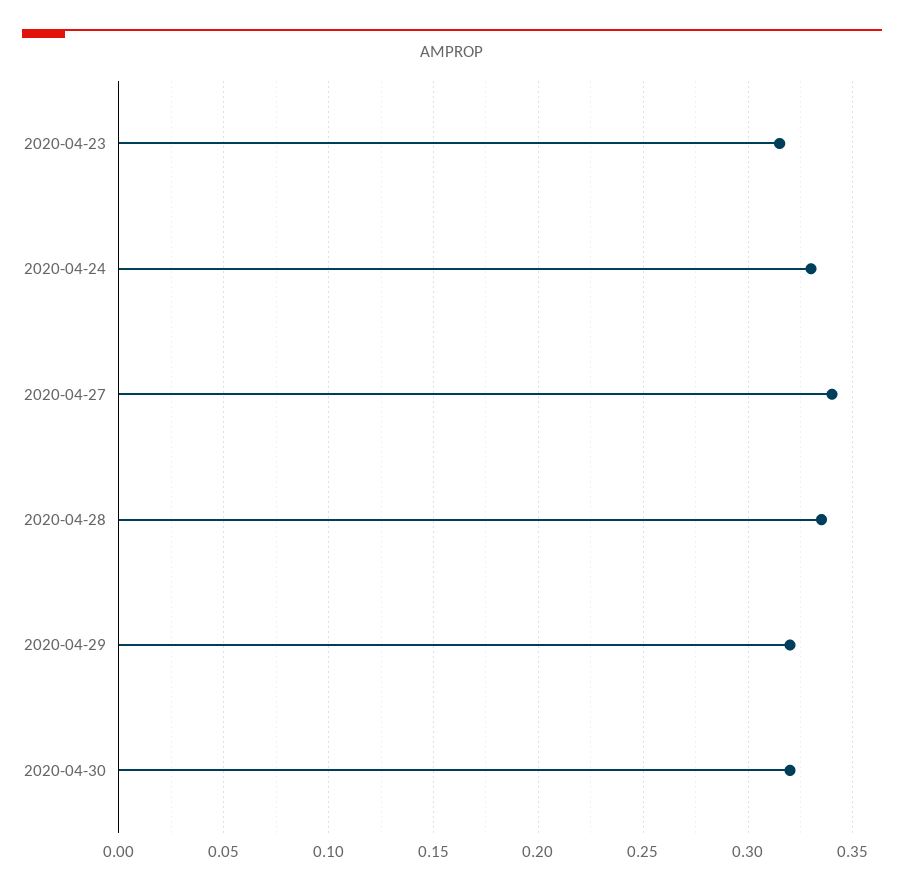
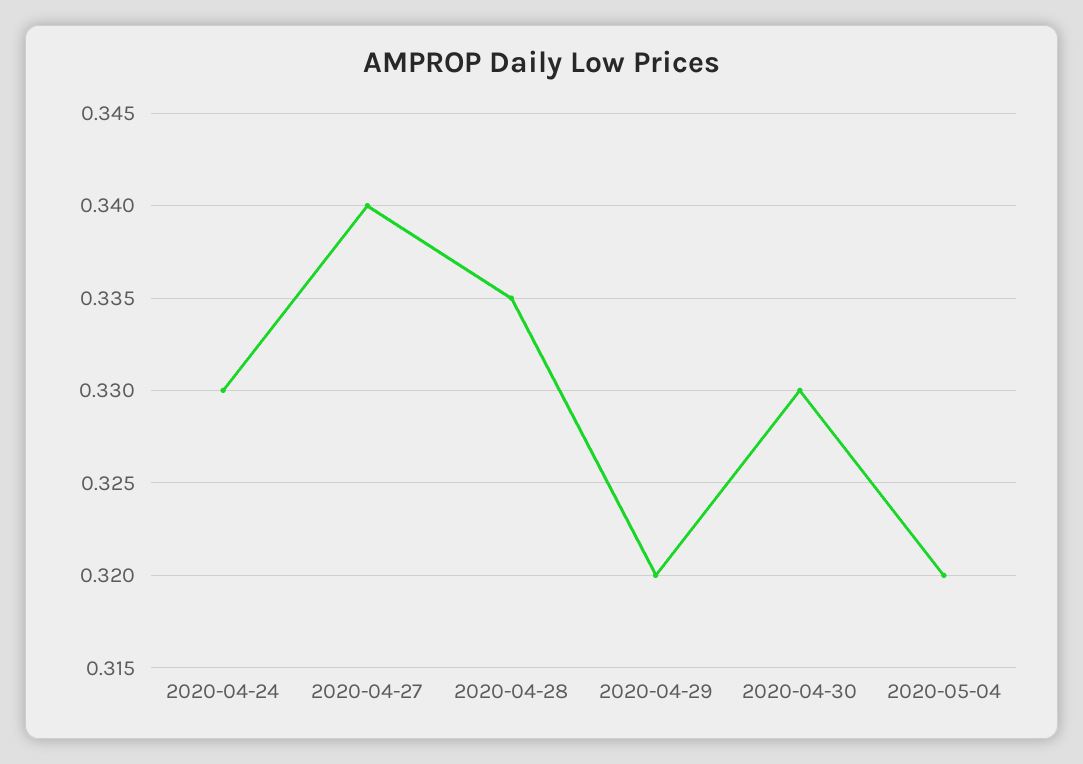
2020-04-23: 0.315 -> none
2020-04-30: 0.32 -> 0.33
2020-05-04: none -> 0.32

